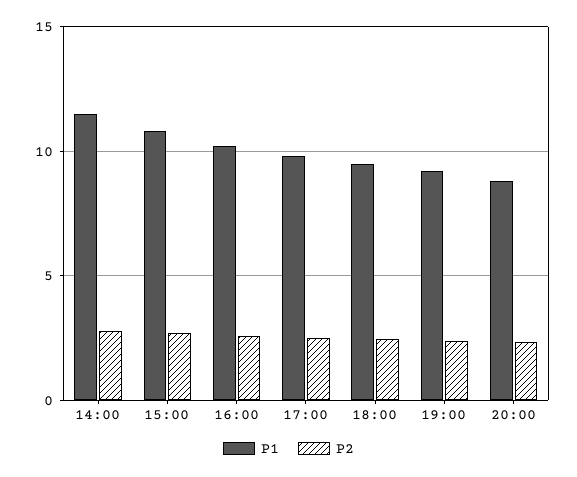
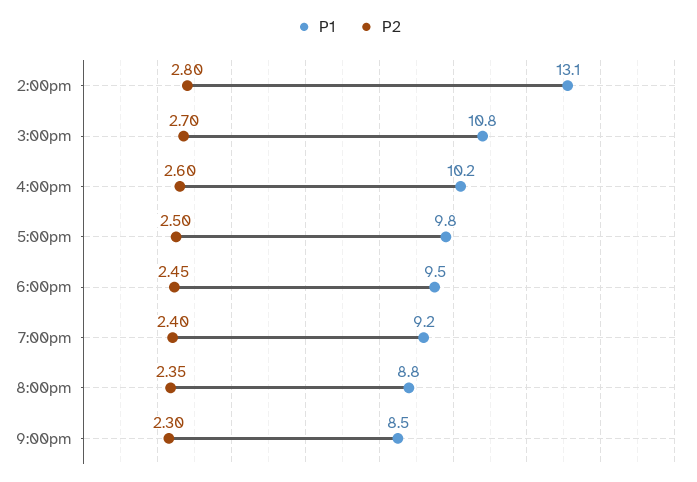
P1, 14:00: 11.5 -> 13.1
P1, 9:00pm: none -> 8.5
P2, 9:00pm: none -> 2.3

